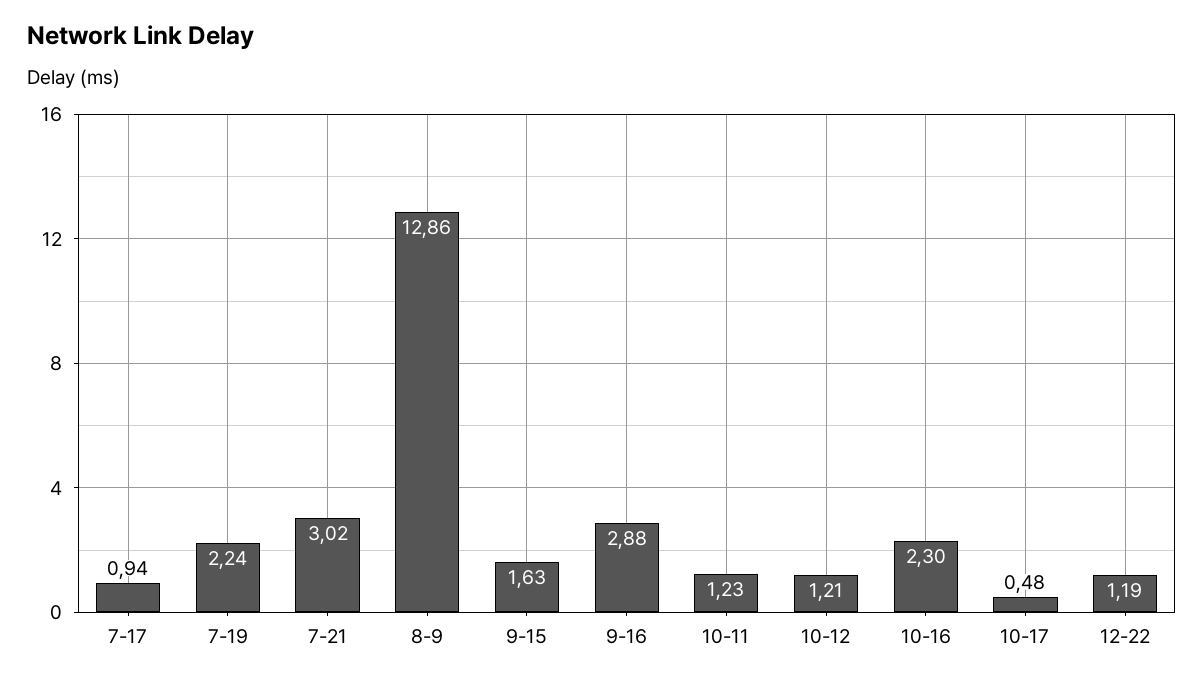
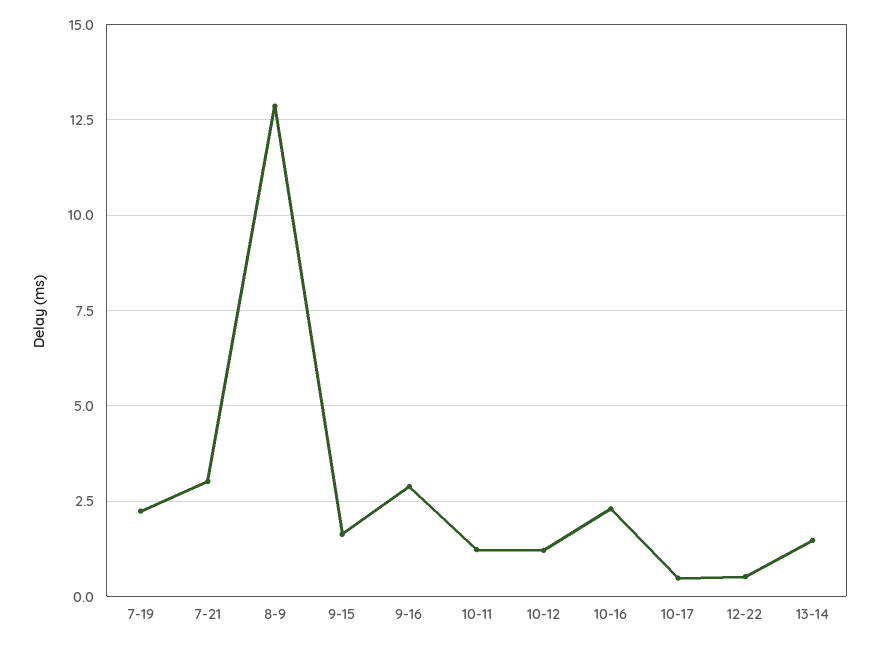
7-17: 0.94 -> none
12-22: 1.19 -> 0.5
13-14: none -> 1.5

